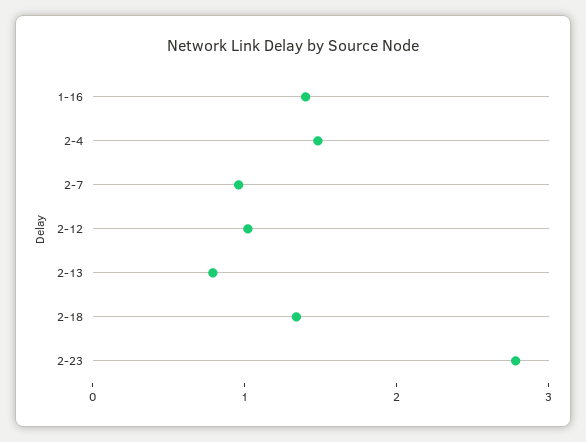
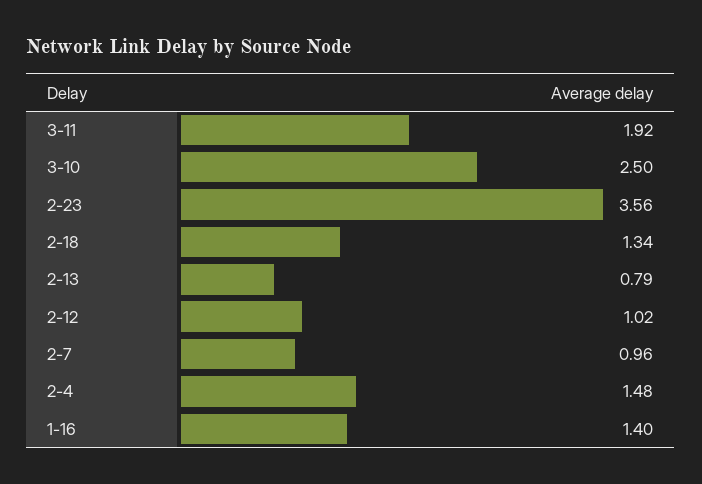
2-23: 2.8 -> 3.56
3-11: none -> 1.92
3-10: none -> 2.5

